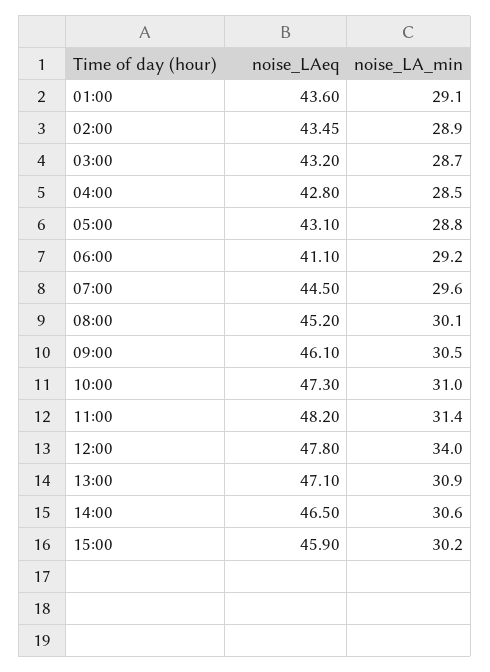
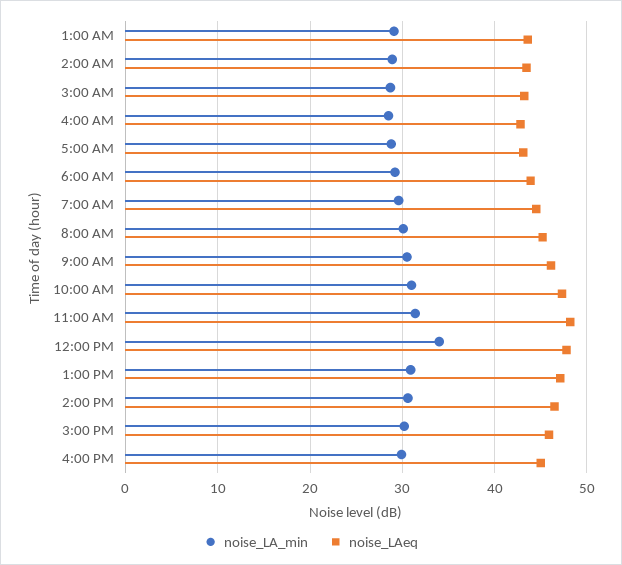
noise_LAeq, 06:00: 41.1 -> 44
noise_LA_min, 4:00 PM: none -> 30
noise_LAeq, 4:00 PM: none -> 45

